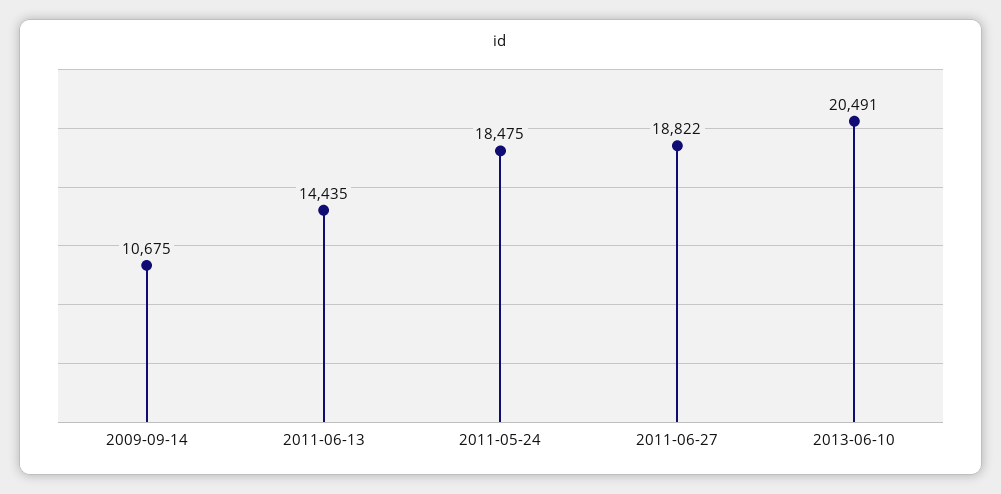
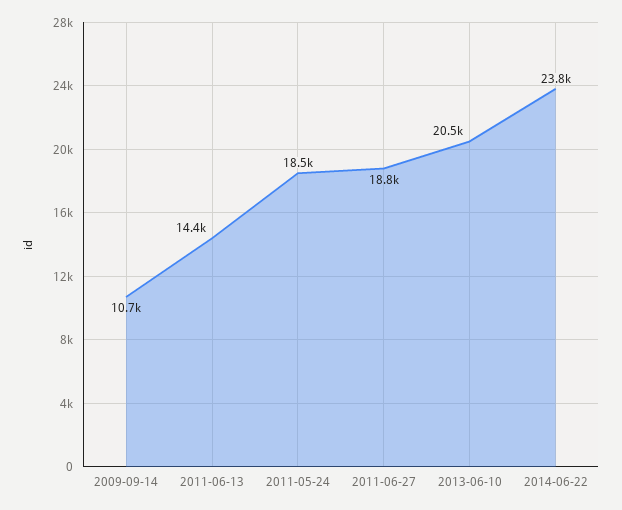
2014-06-22: none -> 23800

